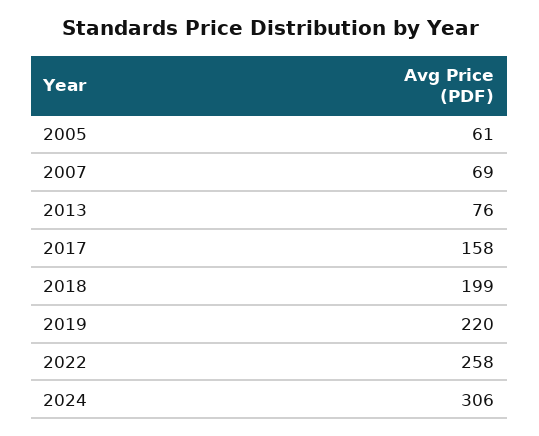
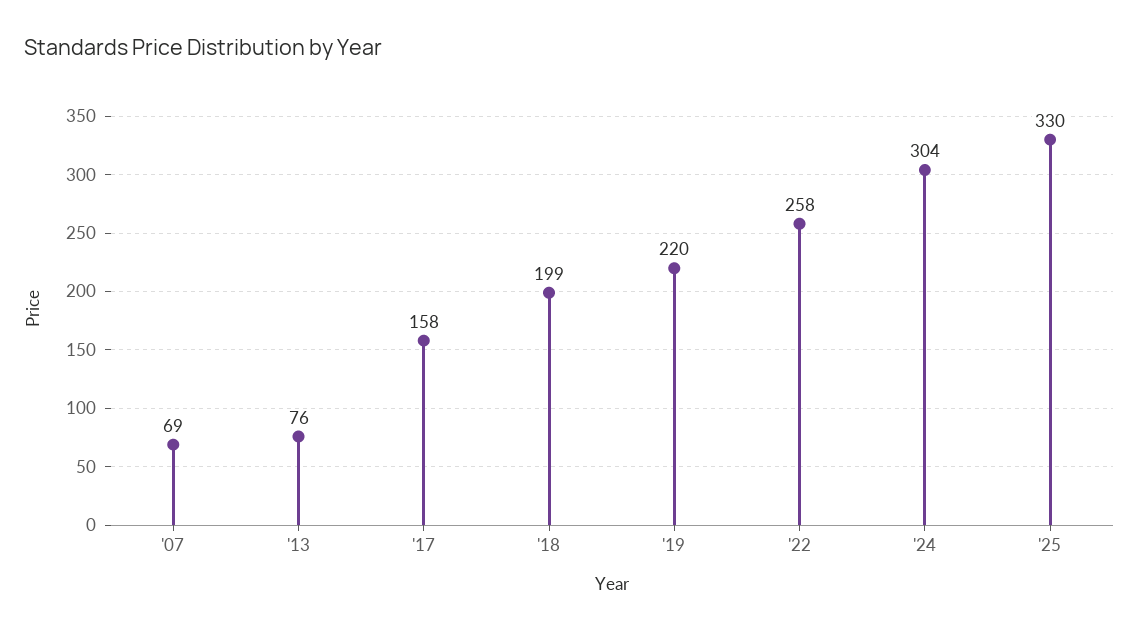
2005: 61 -> none
2024: 306 -> 304
'25: none -> 330

